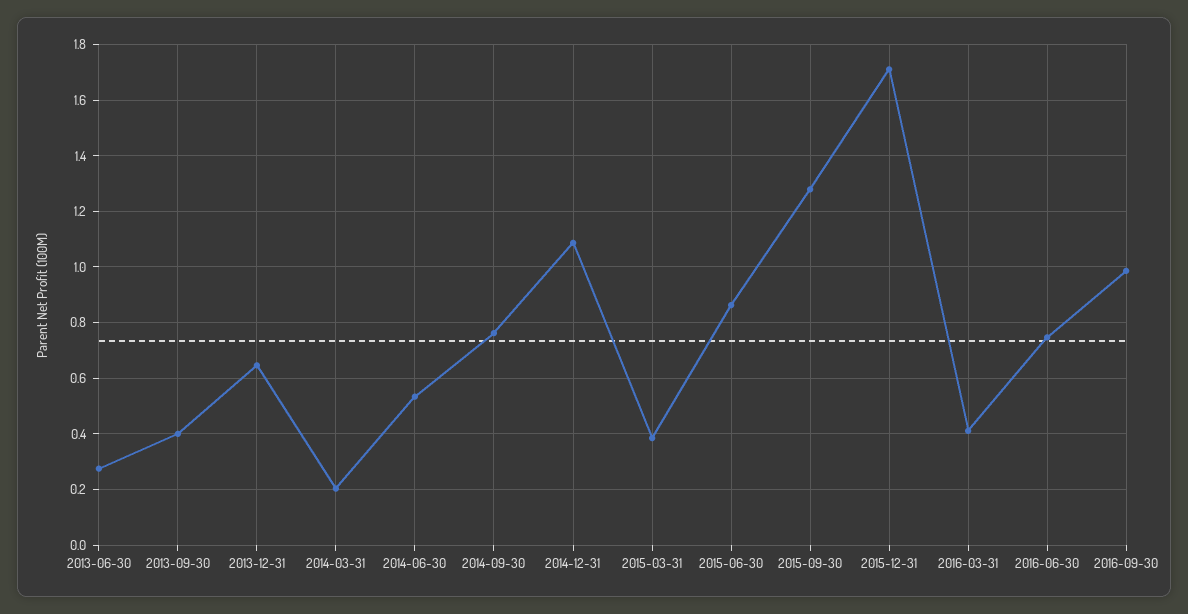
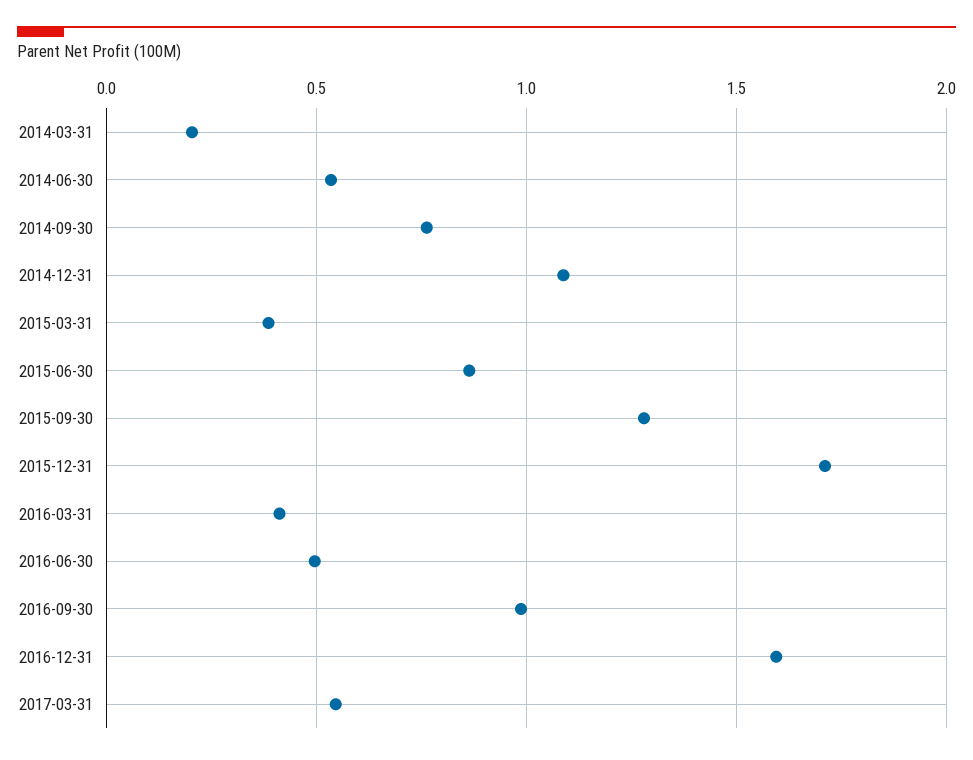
2013-06-30: 0.275 -> none
2013-09-30: 0.4 -> none
2013-12-31: 0.65 -> none
2016-06-30: 0.75 -> 0.5
2016-12-31: none -> 1.6
2017-03-31: none -> 0.55

